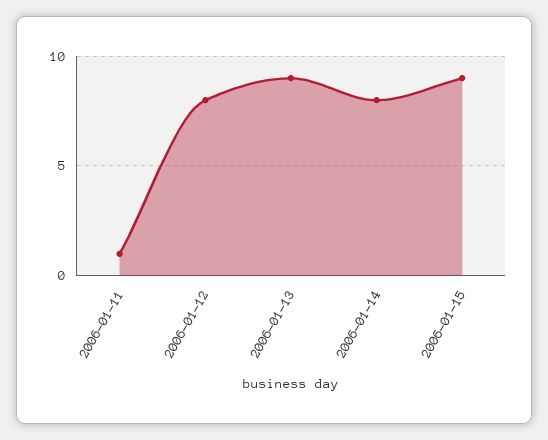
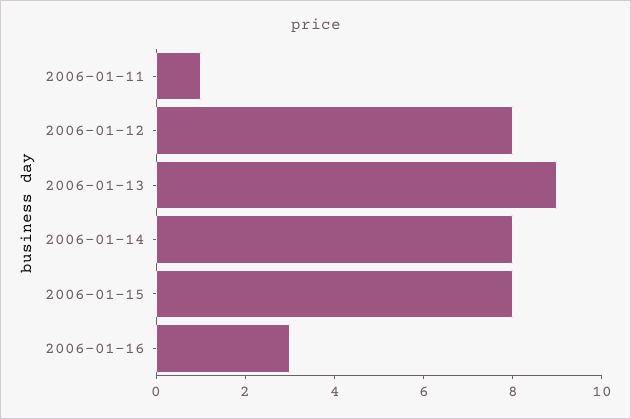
2006-01-15: 9 -> 8
2006-01-16: none -> 3

